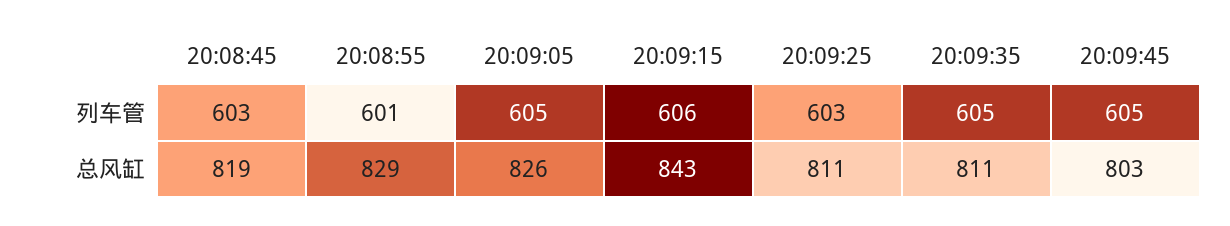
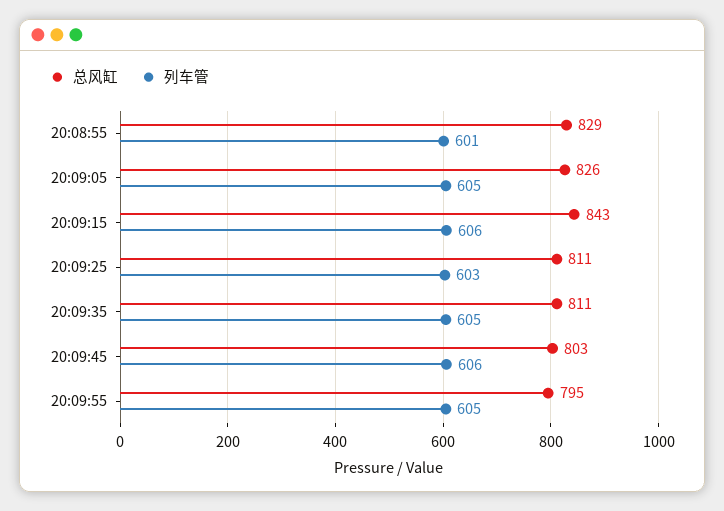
列车管, 20:08:45: 603 -> none
列车管, 20:09:45: 605 -> 606
总风缸, 20:08:45: 819 -> none
总风缸, 20:09:55: none -> 795
列车管, 20:09:55: none -> 605

